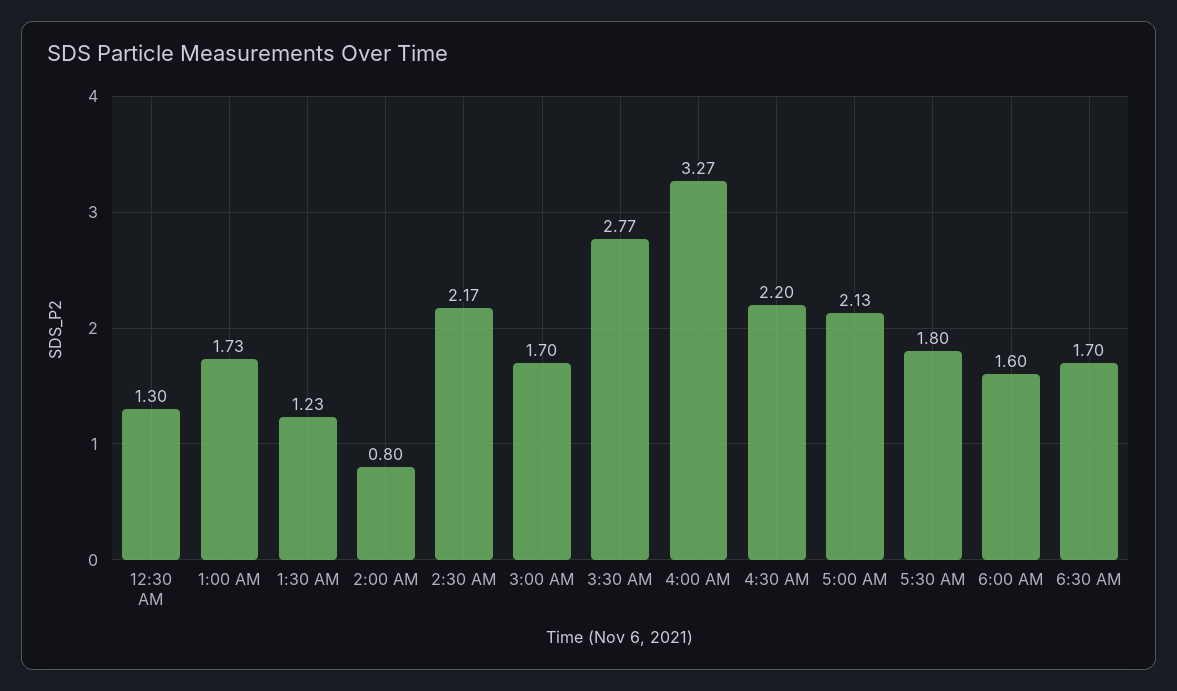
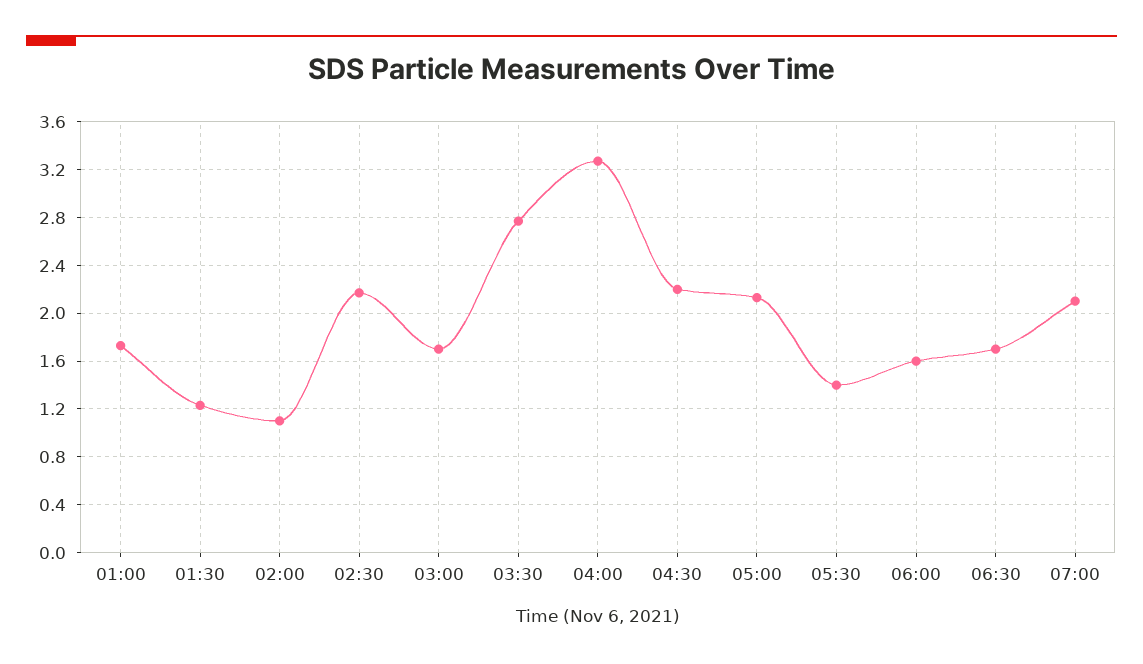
12:30 AM: 1.3 -> none
2:00 AM: 0.8 -> 1.1
5:30 AM: 1.8 -> 1.4
07:00: none -> 2.1

